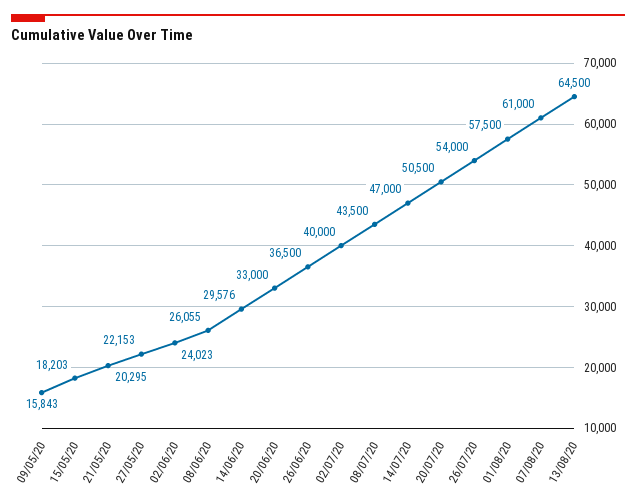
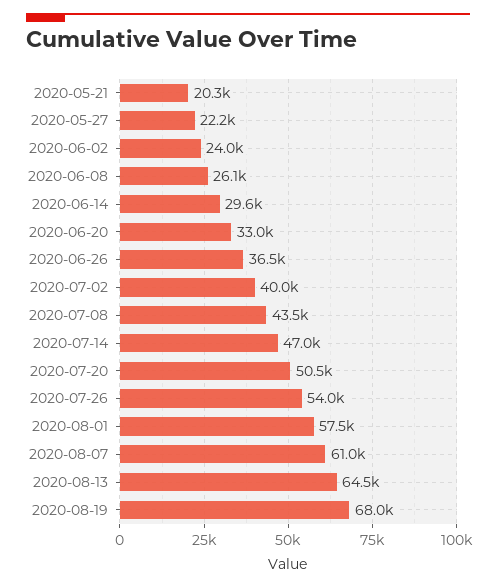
09/05/20: 15843 -> none
15/05/20: 18203 -> none
2020-08-19: none -> 68000

